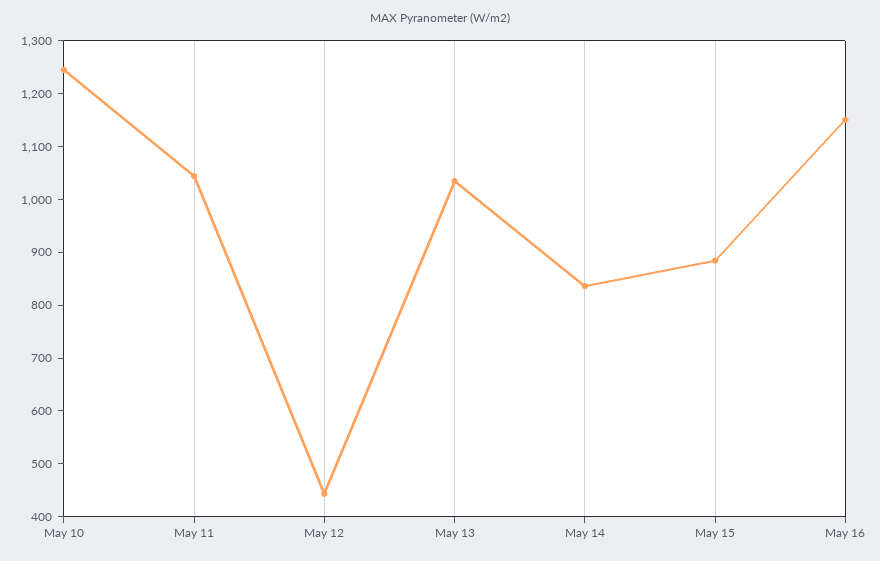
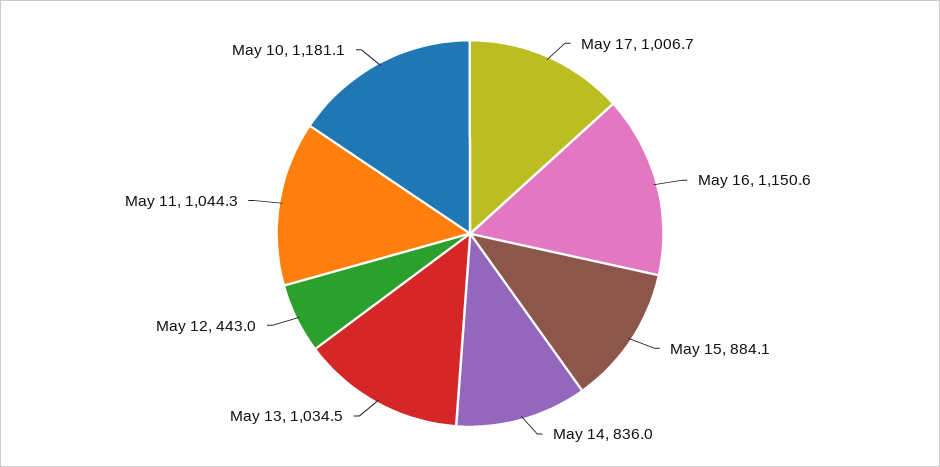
May 10: 1240 -> 1181.1
May 17: none -> 1006.7

